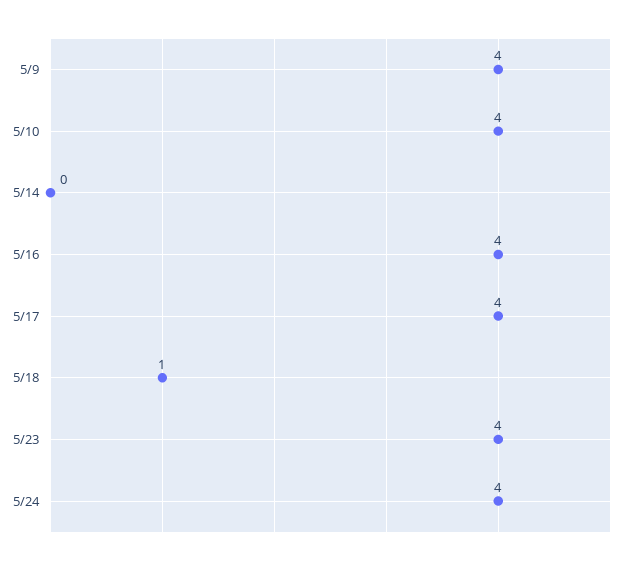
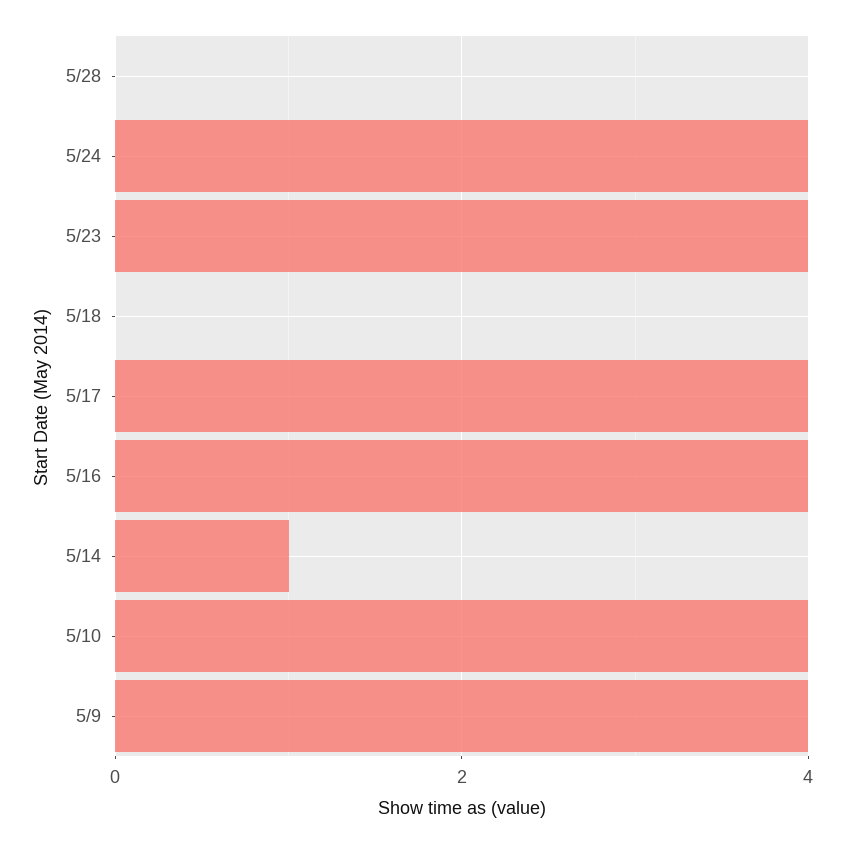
5/14: 0 -> 1
5/18: 1 -> 0
5/28: none -> 0

